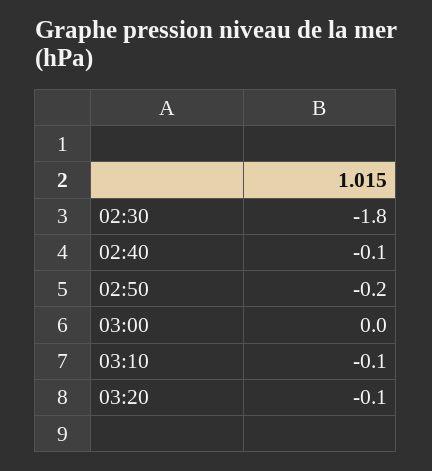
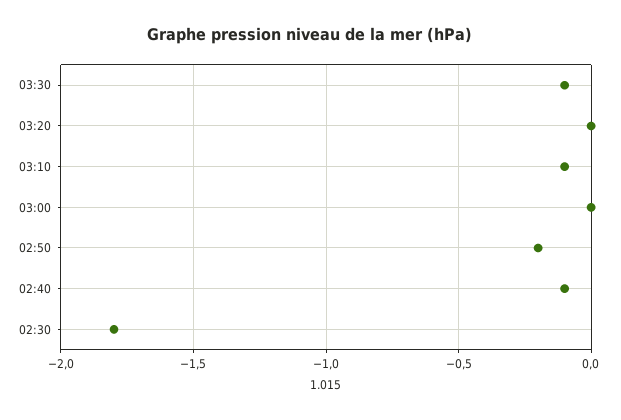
03:20: -0.1 -> 0
03:30: none -> -0.1

